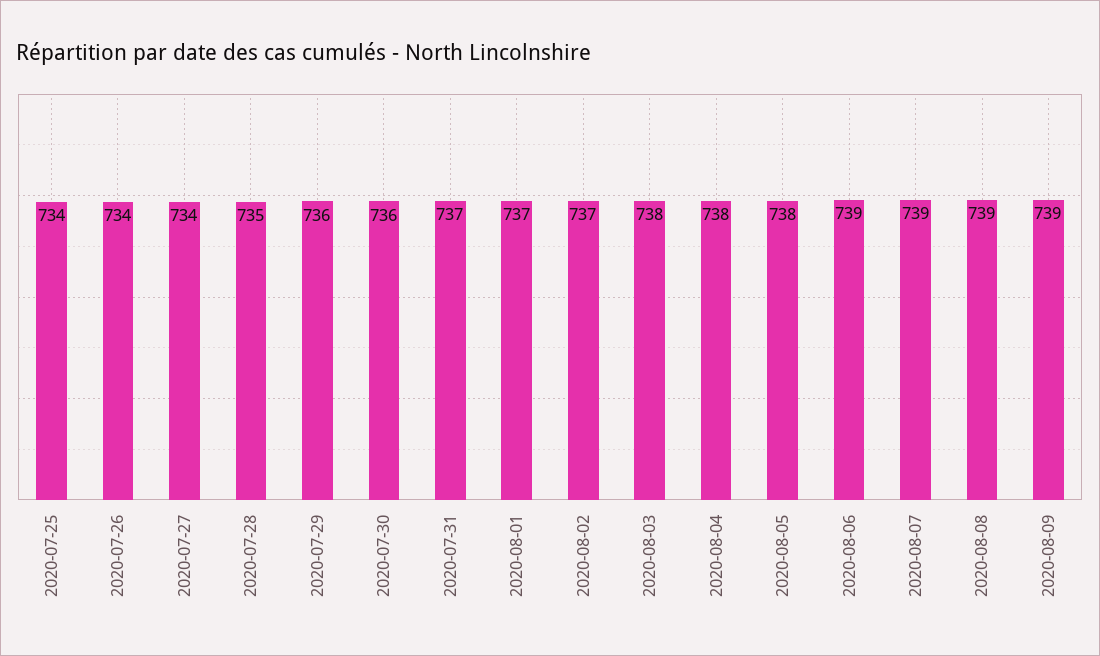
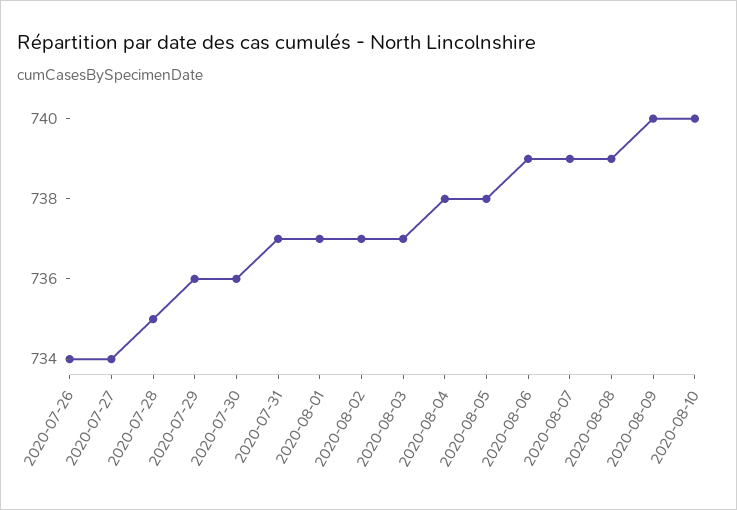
2020-07-25: 734 -> none
2020-08-03: 738 -> 737
2020-08-09: 739 -> 740
2020-08-10: none -> 740

